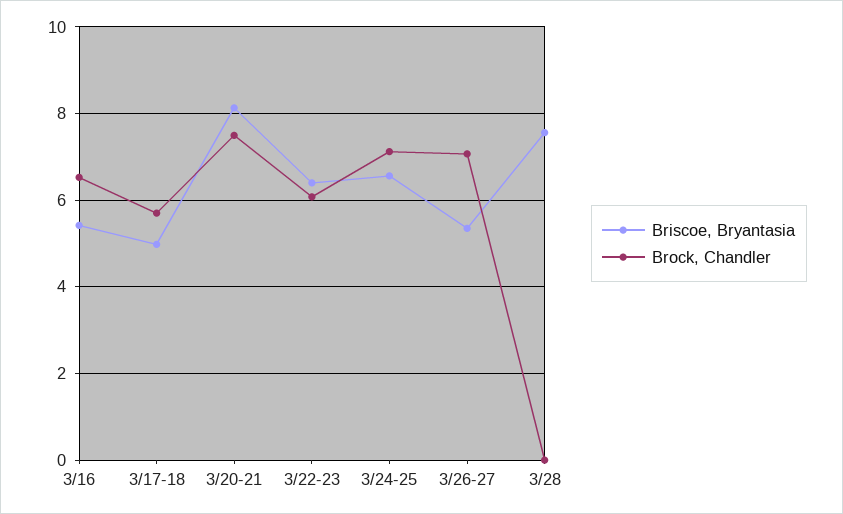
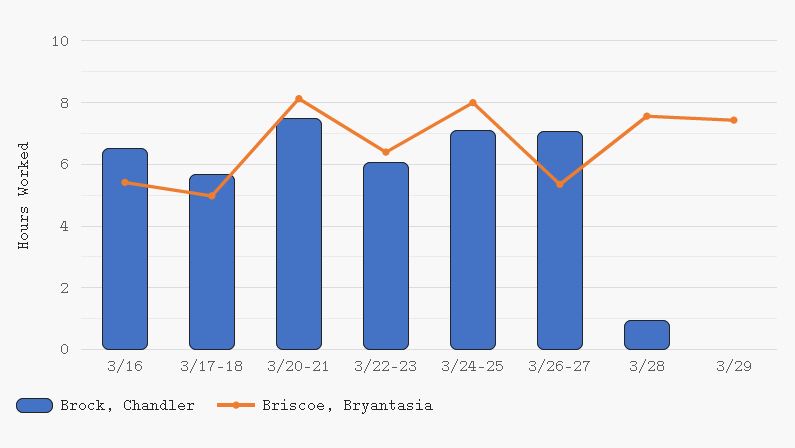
Briscoe, Bryantasia, 3/24-25: 6.6 -> 8
Brock, Chandler, 3/28: 0 -> 1
Brock, Chandler, 3/29: none -> 0
Briscoe, Bryantasia, 3/29: none -> 7.4

